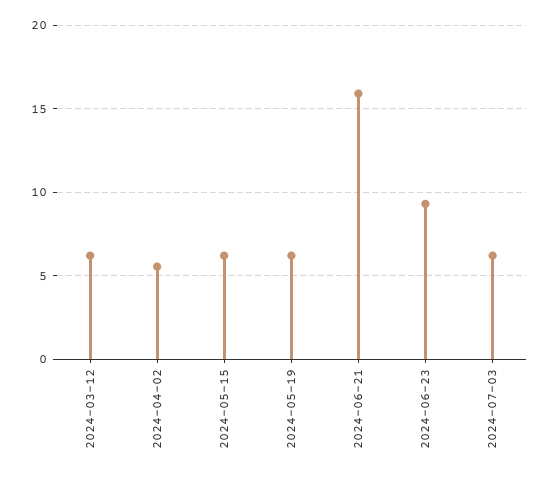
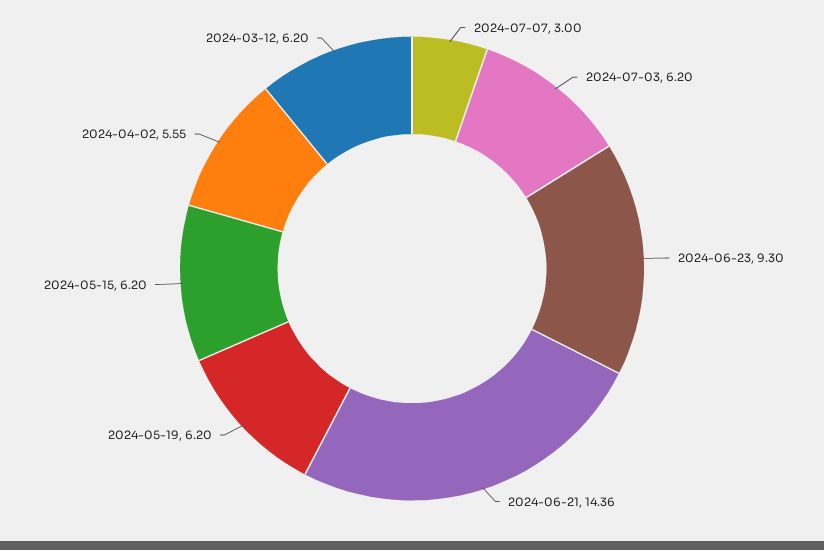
2024-06-21: 16 -> 14.36
2024-07-07: none -> 3

